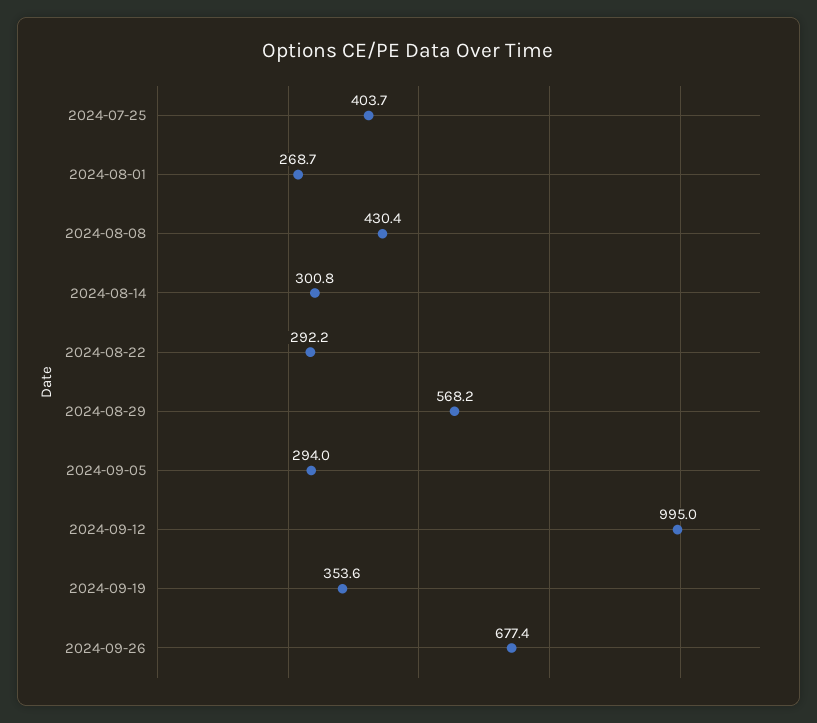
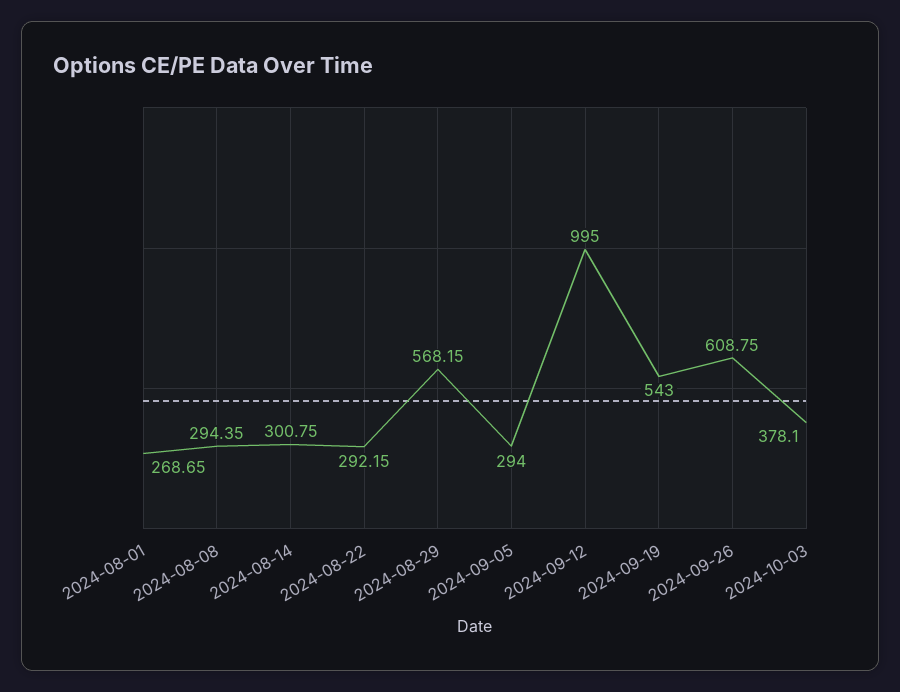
2024-07-25: 403.7 -> none
2024-08-08: 430.4 -> 294.35
2024-09-19: 353.6 -> 543
2024-09-26: 677.4 -> 608.75
2024-10-03: none -> 378.1

